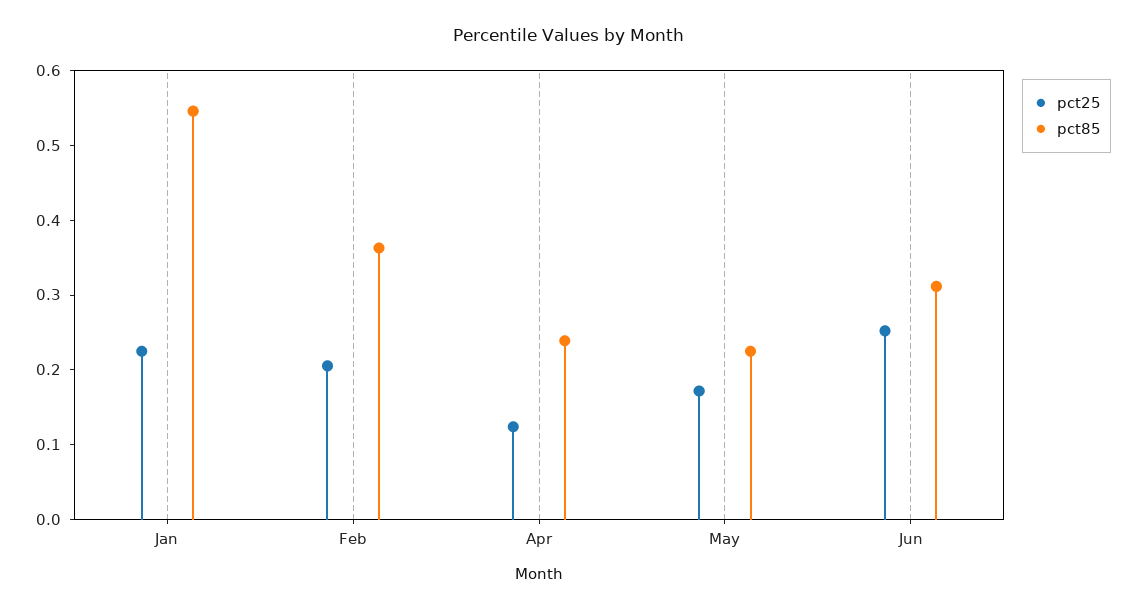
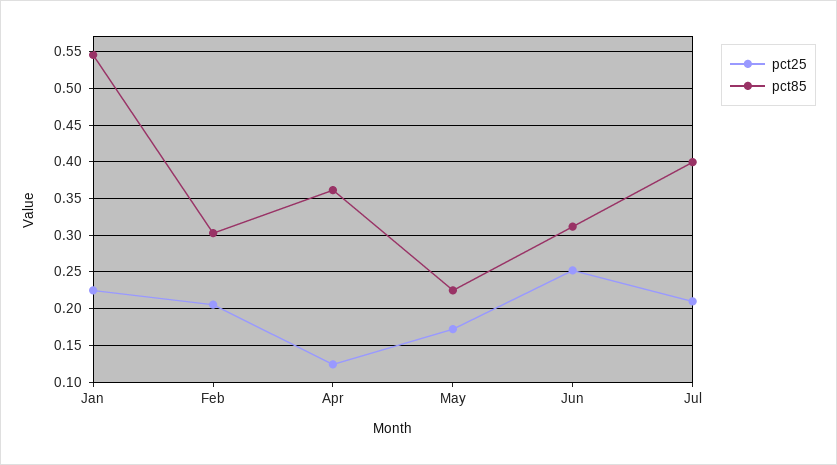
pct85, Feb: 0.36 -> 0.3
pct85, Apr: 0.24 -> 0.36
pct25, Jul: none -> 0.21
pct85, Jul: none -> 0.4

